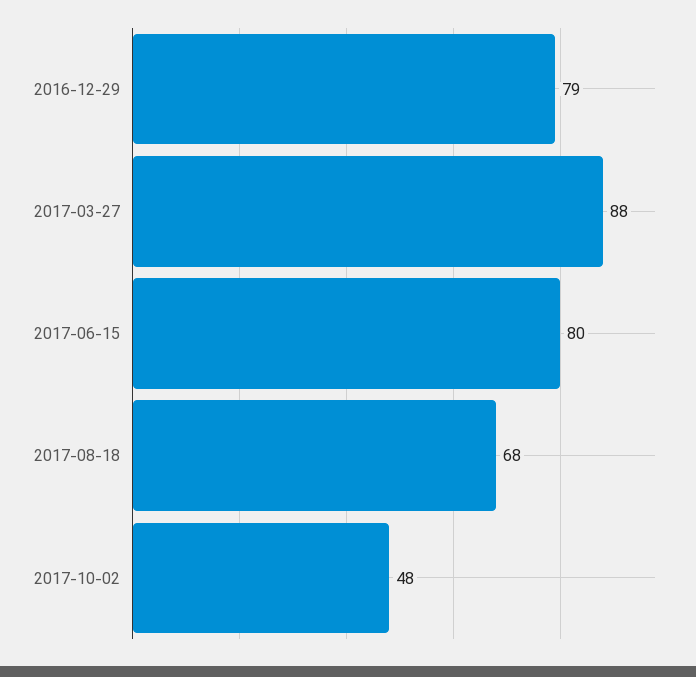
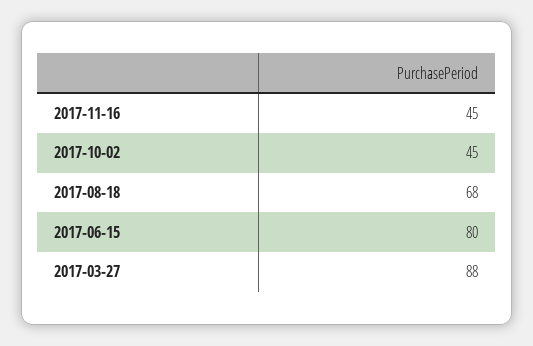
2016-12-29: 79 -> none
2017-10-02: 48 -> 45
2017-11-16: none -> 45

